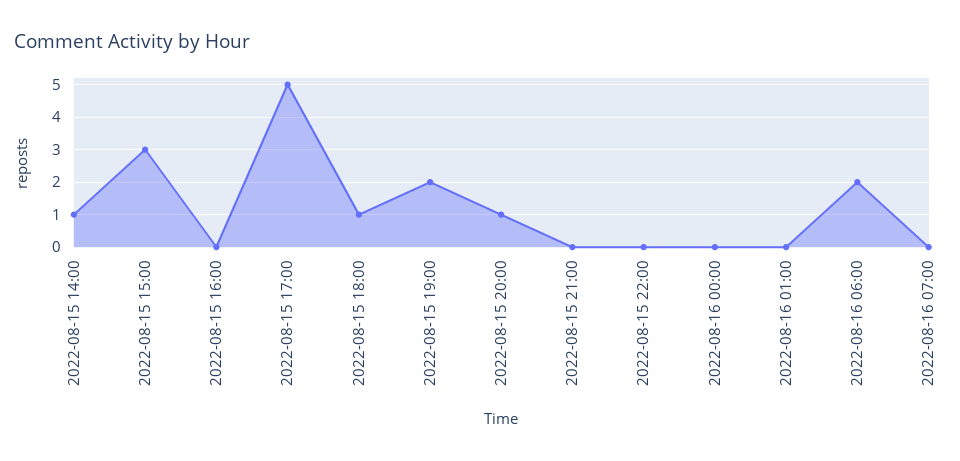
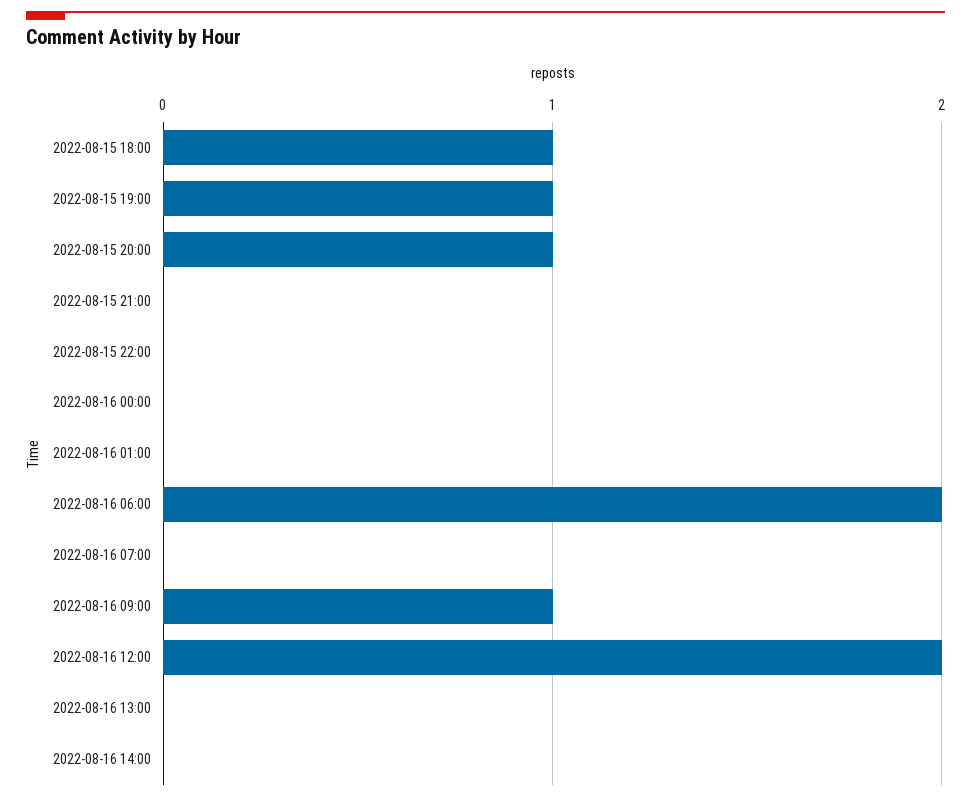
2022-08-15 14:00: 1 -> none
2022-08-15 15:00: 3 -> none
2022-08-15 16:00: 0 -> none
2022-08-15 17:00: 5 -> none
2022-08-15 19:00: 2 -> 1
2022-08-16 09:00: none -> 1
2022-08-16 12:00: none -> 2
2022-08-16 13:00: none -> 0
2022-08-16 14:00: none -> 0

